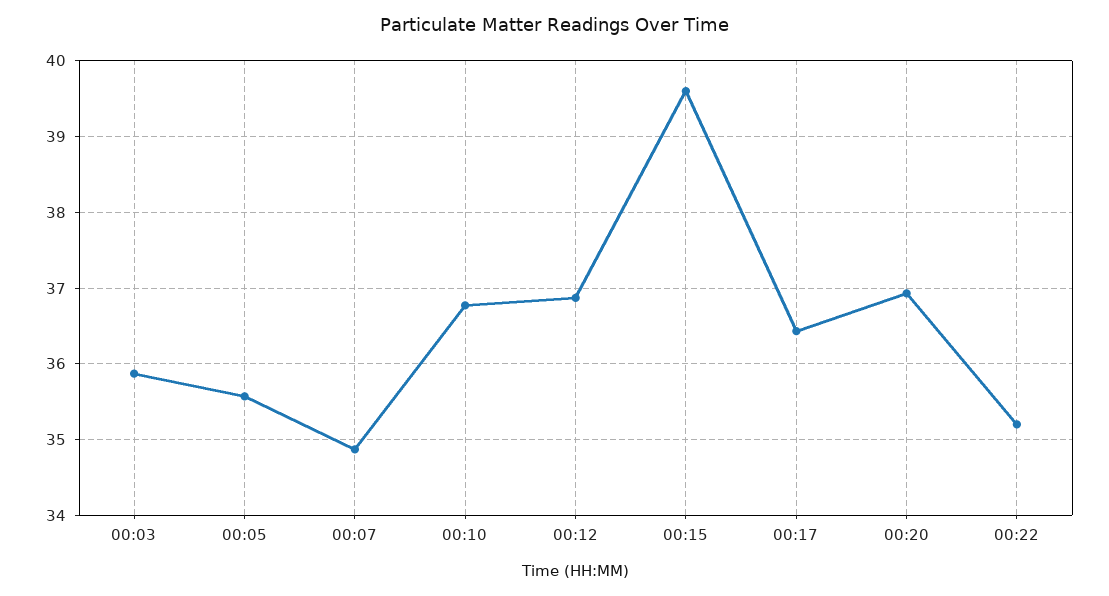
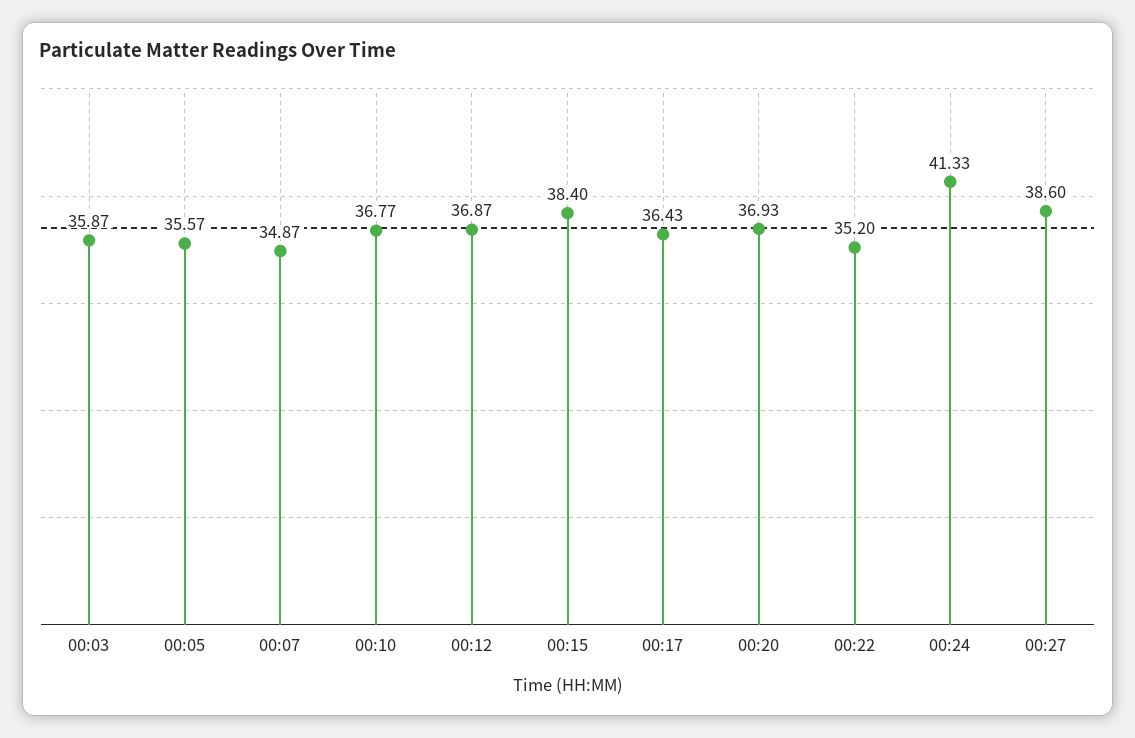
00:15: 39.6 -> 38.4
00:24: none -> 41.33
00:27: none -> 38.6

